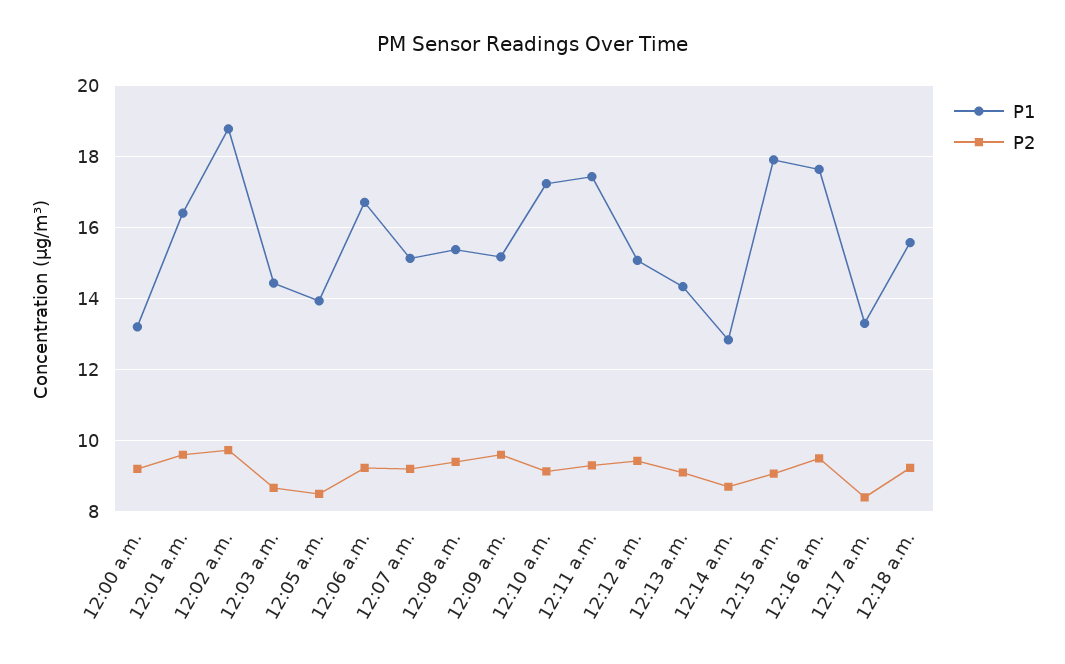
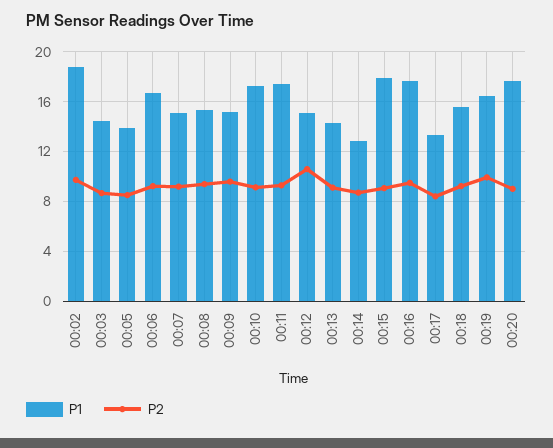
P1, 12:00 a.m.: 13.2 -> none
P2, 12:00 a.m.: 9.2 -> none
P1, 12:01 a.m.: 16.4 -> none
P2, 12:01 a.m.: 9.6 -> none
P2, 12:12 a.m.: 9.4 -> 10.5
P1, 00:19: none -> 16.5
P2, 00:19: none -> 10
P1, 00:20: none -> 17.5
P2, 00:20: none -> 9

